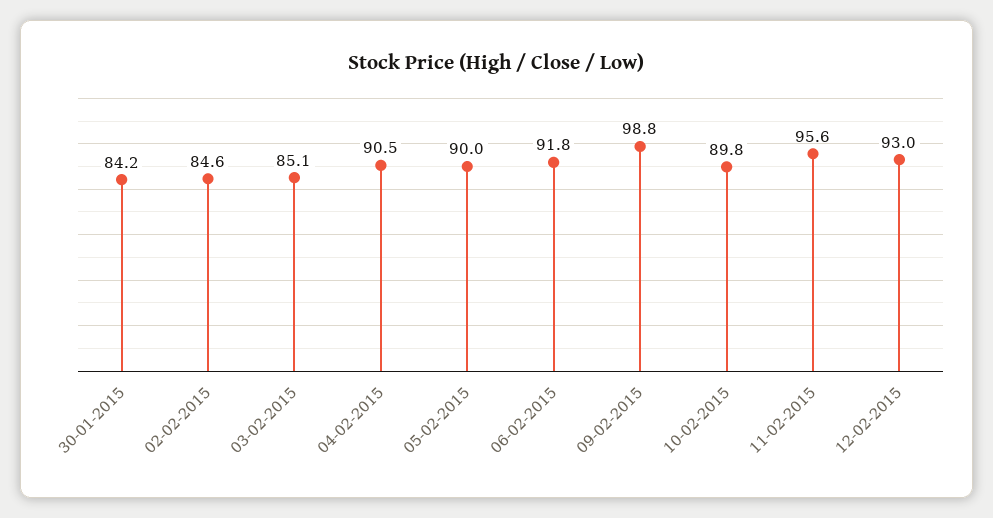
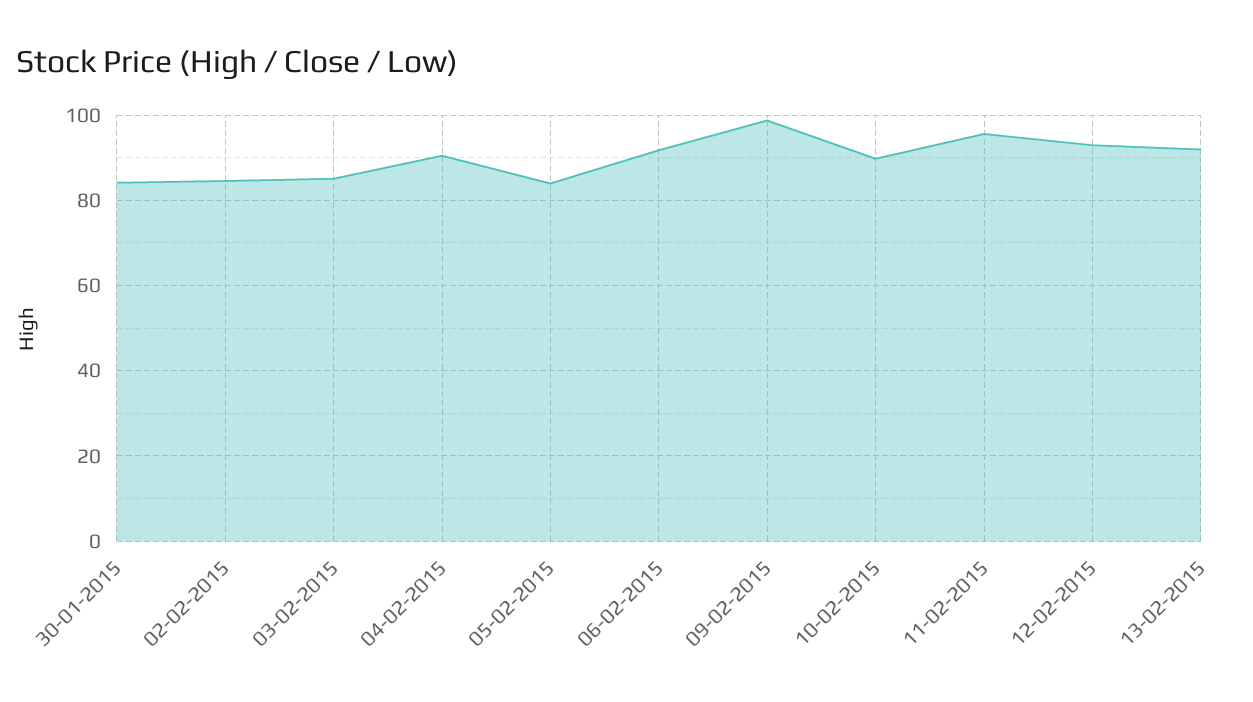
05-02-2015: 90 -> 84
13-02-2015: none -> 92

